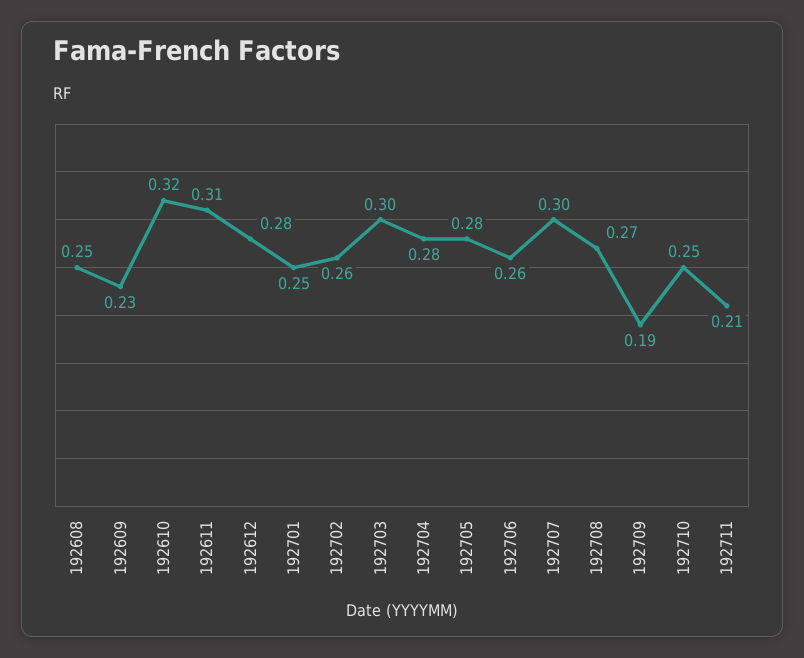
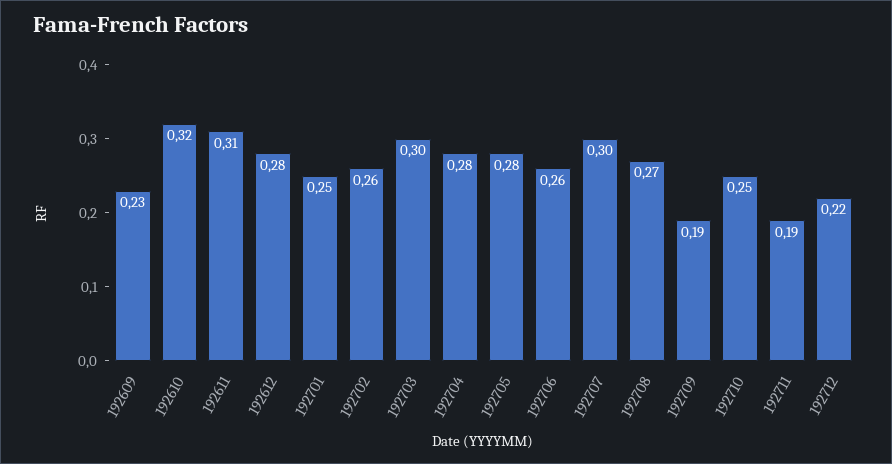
192608: 0.25 -> none
192711: 0.21 -> 0.19
192712: none -> 0.22

